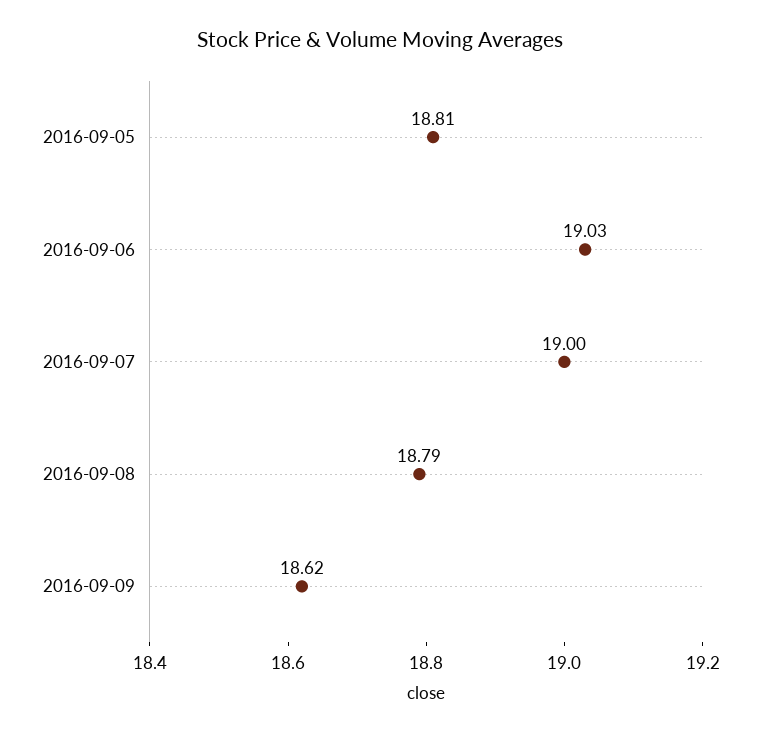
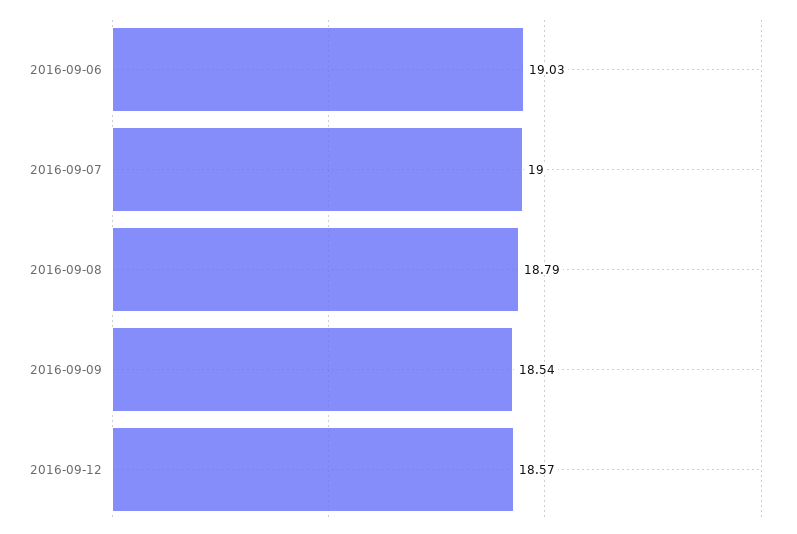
2016-09-05: 18.81 -> none
2016-09-09: 18.62 -> 18.54
2016-09-12: none -> 18.57

